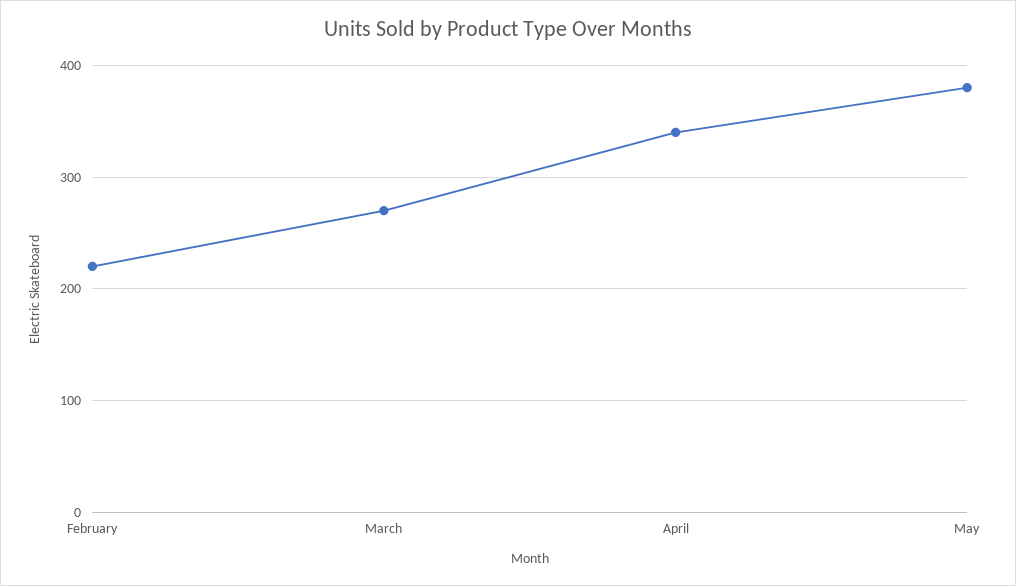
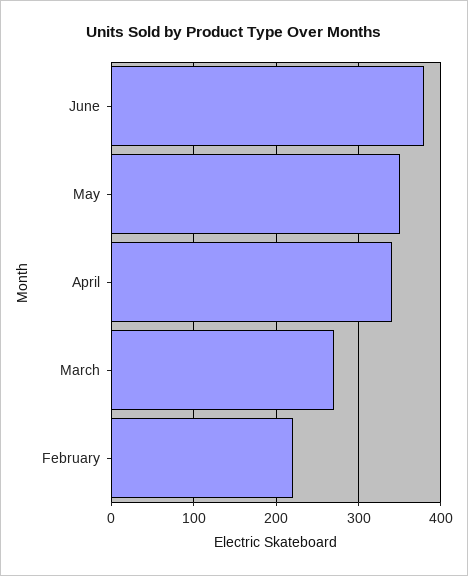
May: 380 -> 350
June: none -> 380

